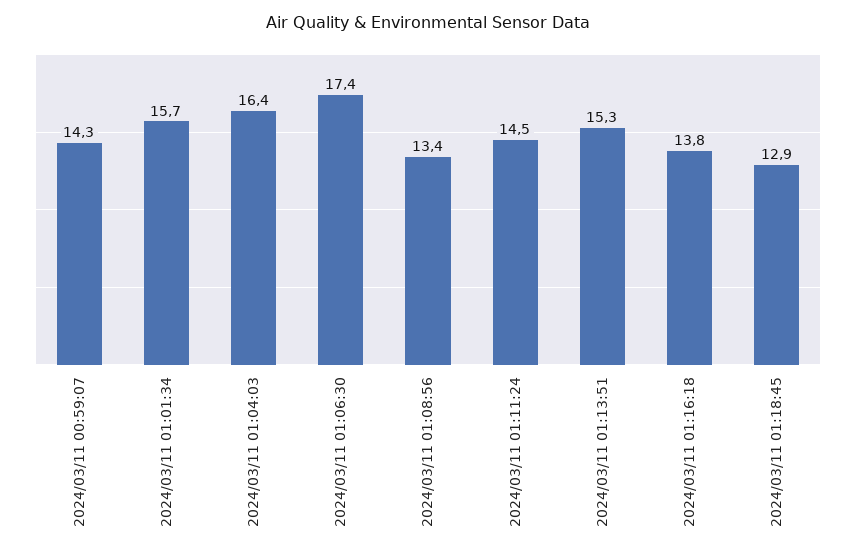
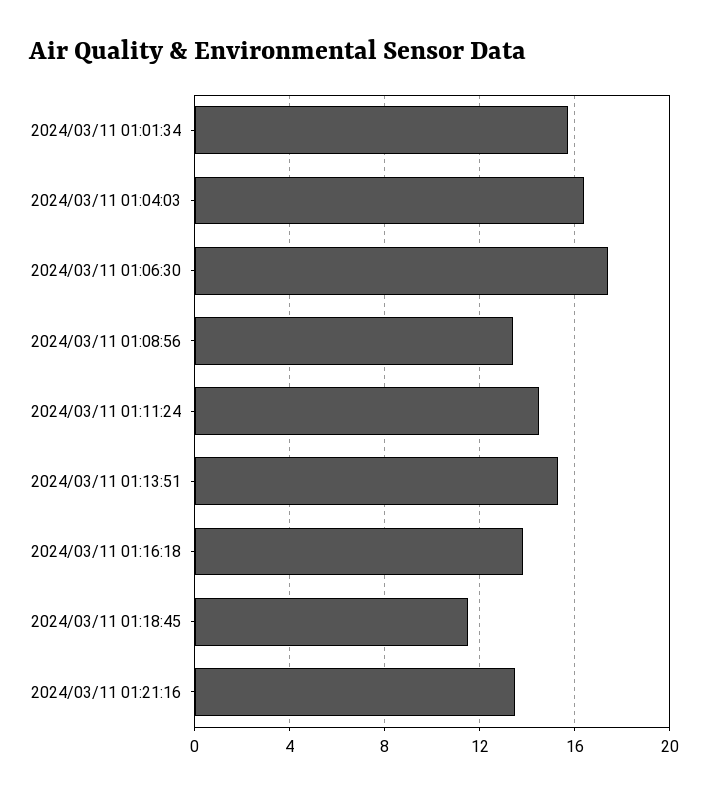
2024/03/11 00:59:07: 14.3 -> none
2024/03/11 01:18:45: 12.9 -> 11.5
2024/03/11 01:21:16: none -> 13.5

